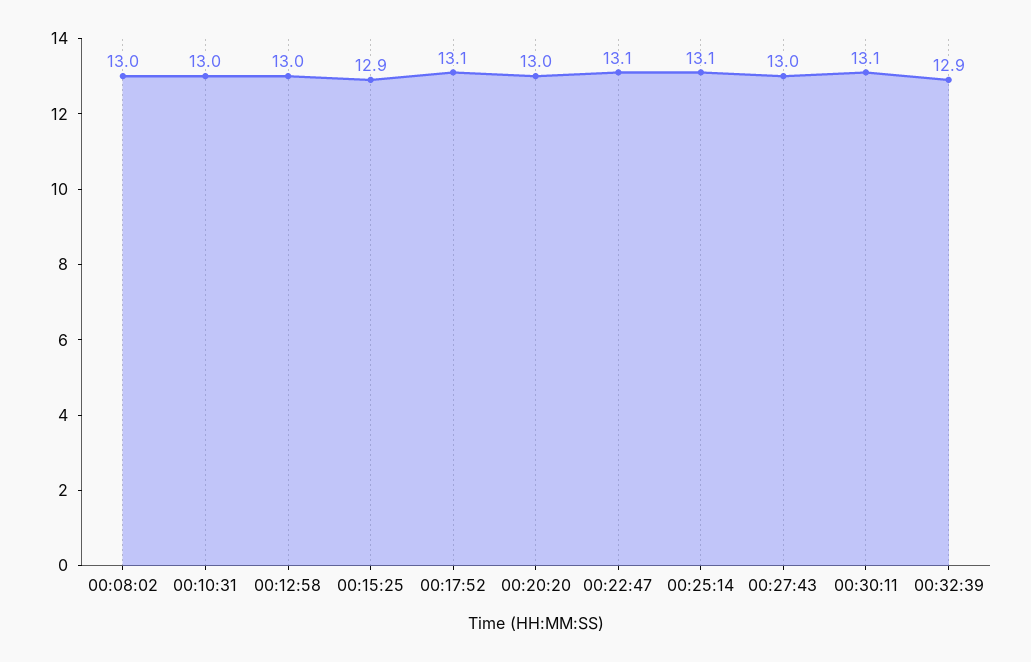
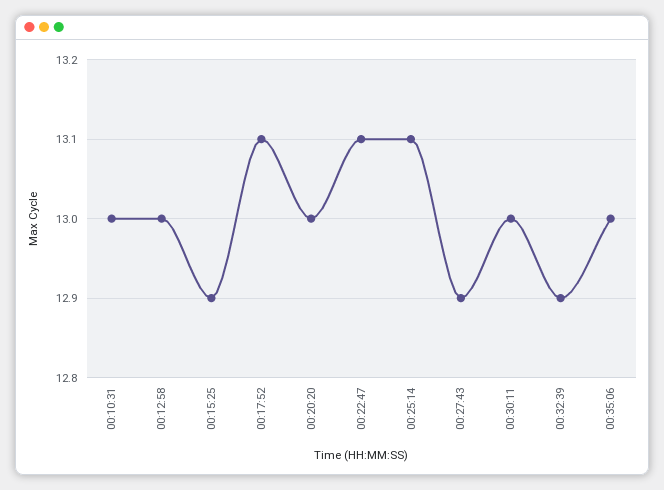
00:08:02: 13 -> none
00:27:43: 13 -> 12.9
00:30:11: 13.1 -> 13
00:35:06: none -> 13

